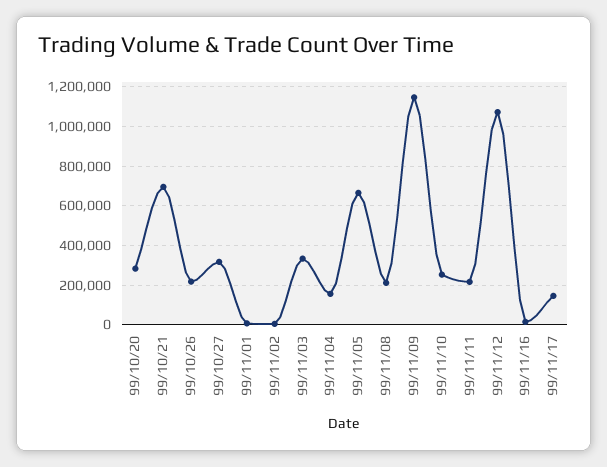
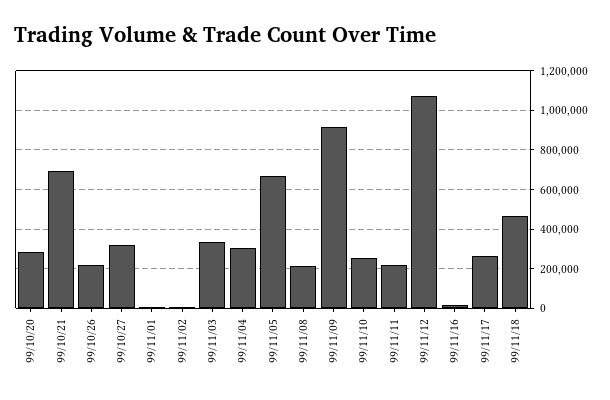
99/11/04: 150000 -> 300000
99/11/09: 1150000 -> 900000
99/11/17: 150000 -> 250000
99/11/18: none -> 450000

